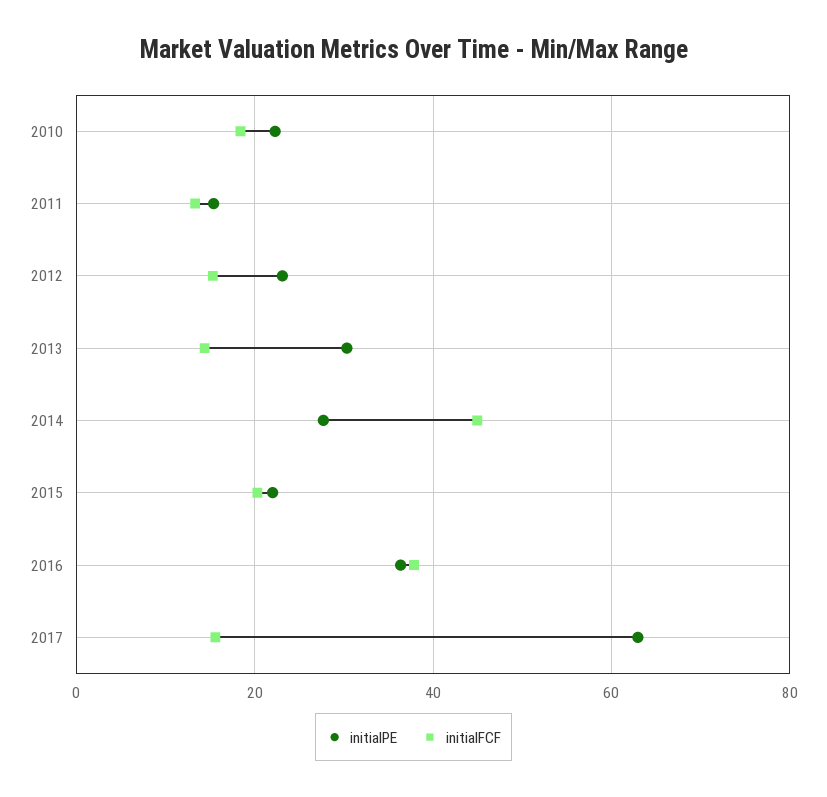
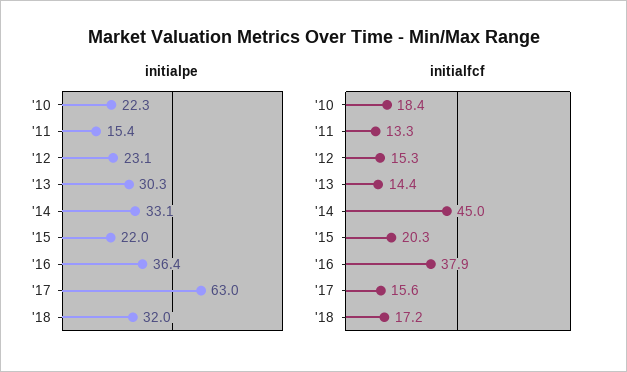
initialPE, 2014: 28 -> 33.1
initialPE, '18: none -> 32
initialFCF, '18: none -> 17.2

